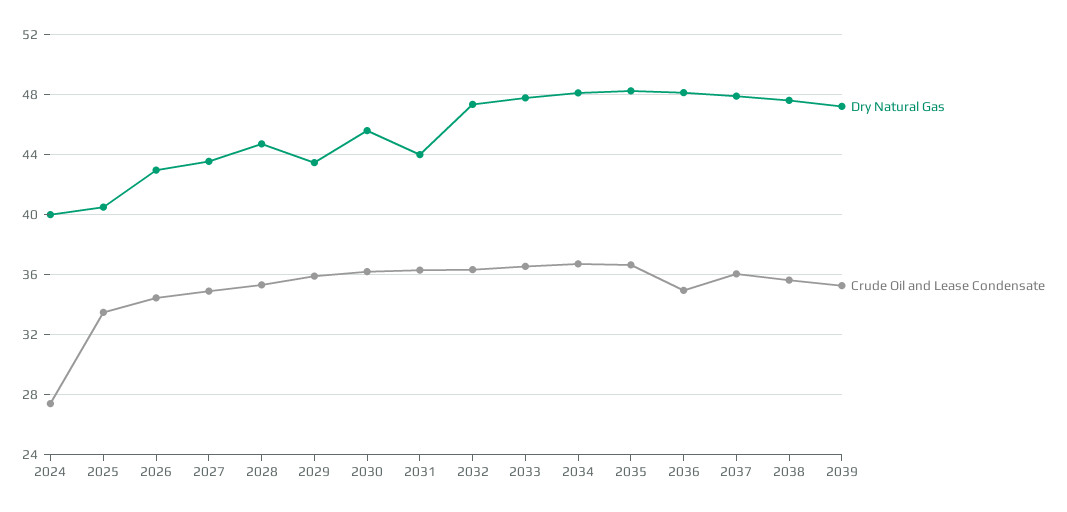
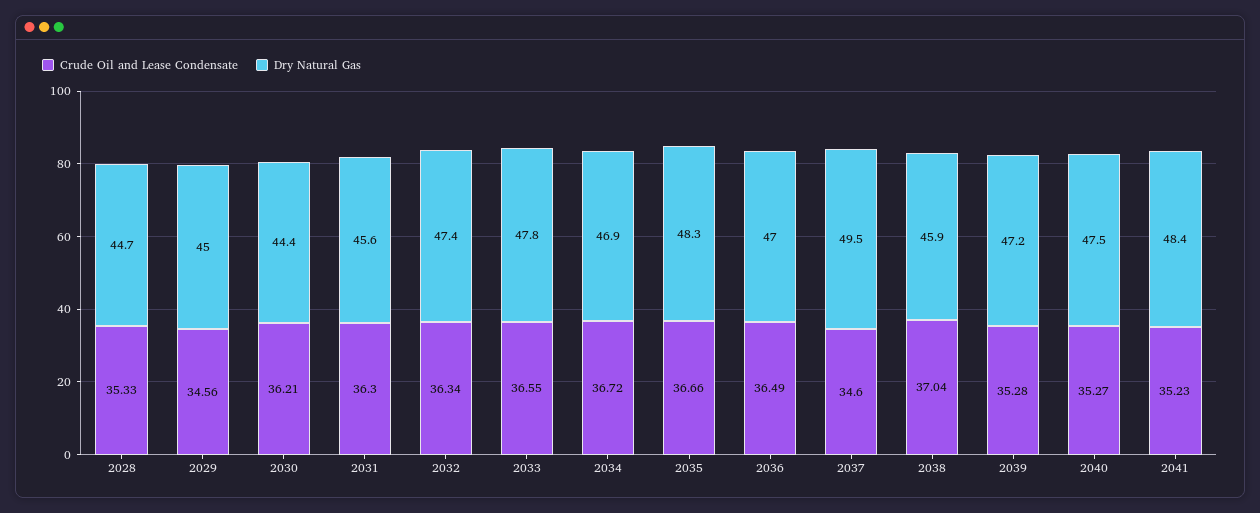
Dry Natural Gas, 2024: 40 -> none
Crude Oil and Lease Condensate, 2024: 27.5 -> none
Dry Natural Gas, 2025: 40.5 -> none
Crude Oil and Lease Condensate, 2025: 33.5 -> none
Dry Natural Gas, 2026: 43 -> none
Crude Oil and Lease Condensate, 2026: 34.5 -> none
Dry Natural Gas, 2027: 43.5 -> none
Crude Oil and Lease Condensate, 2027: 35 -> none
Dry Natural Gas, 2029: 43.5 -> 45
Crude Oil and Lease Condensate, 2029: 36 -> 34.56
Dry Natural Gas, 2030: 45.5 -> 44.4
Dry Natural Gas, 2031: 44 -> 45.6
Dry Natural Gas, 2034: 48 -> 46.9
Dry Natural Gas, 2036: 48 -> 47
Crude Oil and Lease Condensate, 2036: 35 -> 36.49
Dry Natural Gas, 2037: 48 -> 49.5
Crude Oil and Lease Condensate, 2037: 36 -> 34.6
Dry Natural Gas, 2038: 47.5 -> 45.9
Crude Oil and Lease Condensate, 2038: 35.5 -> 37.04
Crude Oil and Lease Condensate, 2040: none -> 35.27
Dry Natural Gas, 2040: none -> 47.5
Crude Oil and Lease Condensate, 2041: none -> 35.23
Dry Natural Gas, 2041: none -> 48.4

